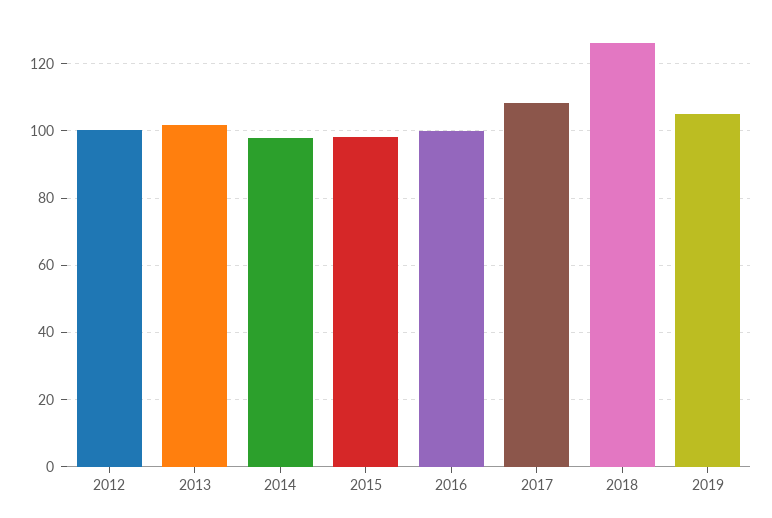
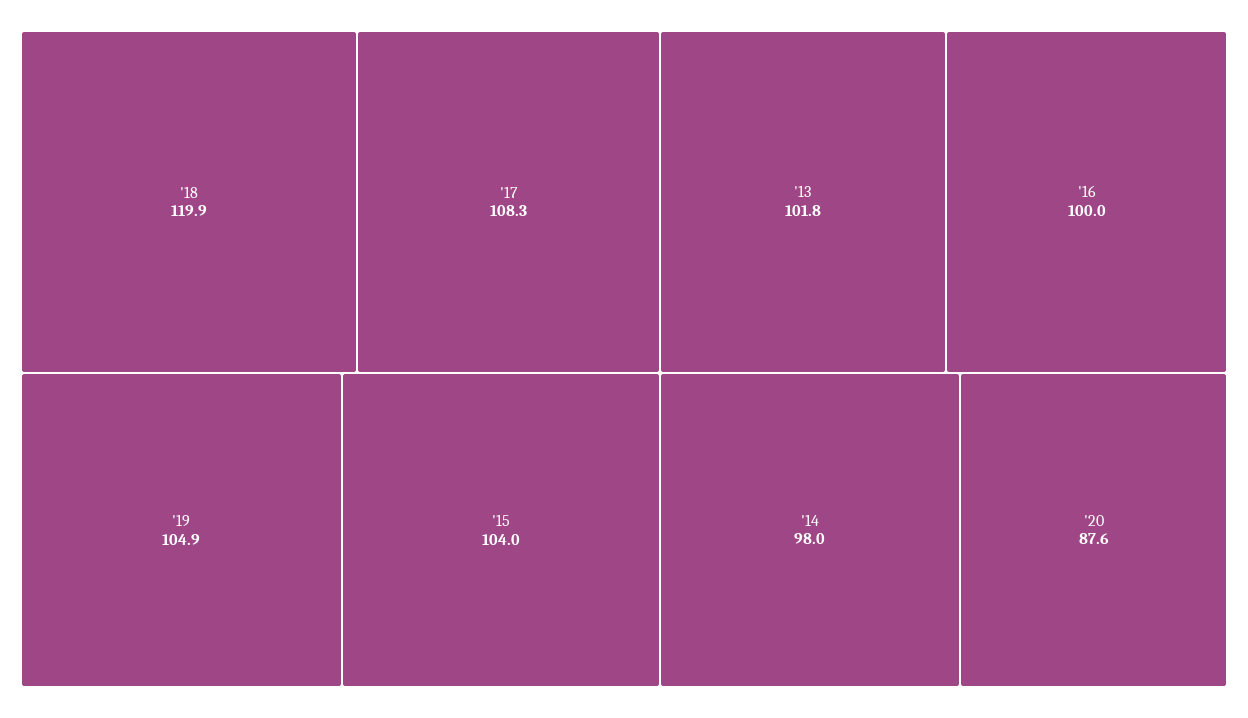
2012: 100 -> none
2015: 98 -> 104
2018: 126 -> 119.9
'20: none -> 87.6

